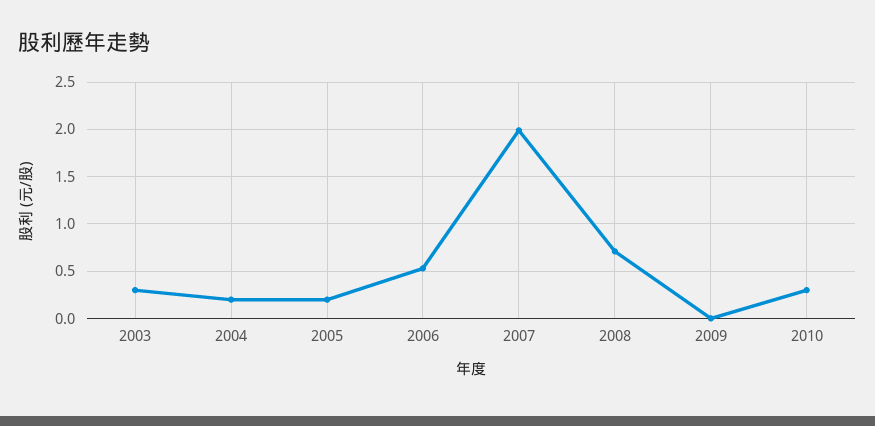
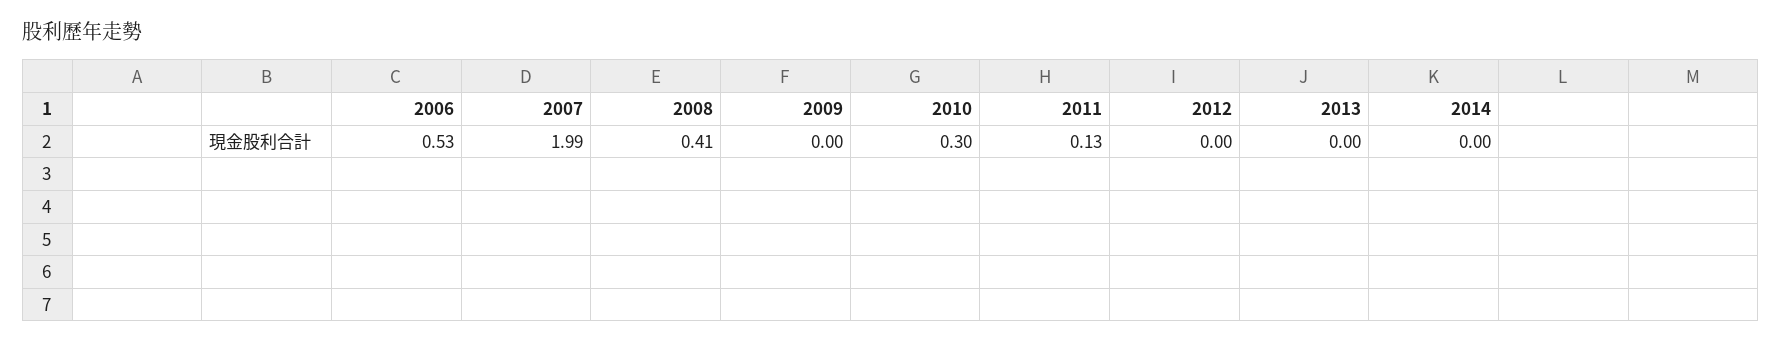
2003: 0.3 -> none
2004: 0.2 -> none
2005: 0.2 -> none
2008: 0.7 -> 0.41
2011: none -> 0.13
2012: none -> 0
2013: none -> 0
2014: none -> 0

